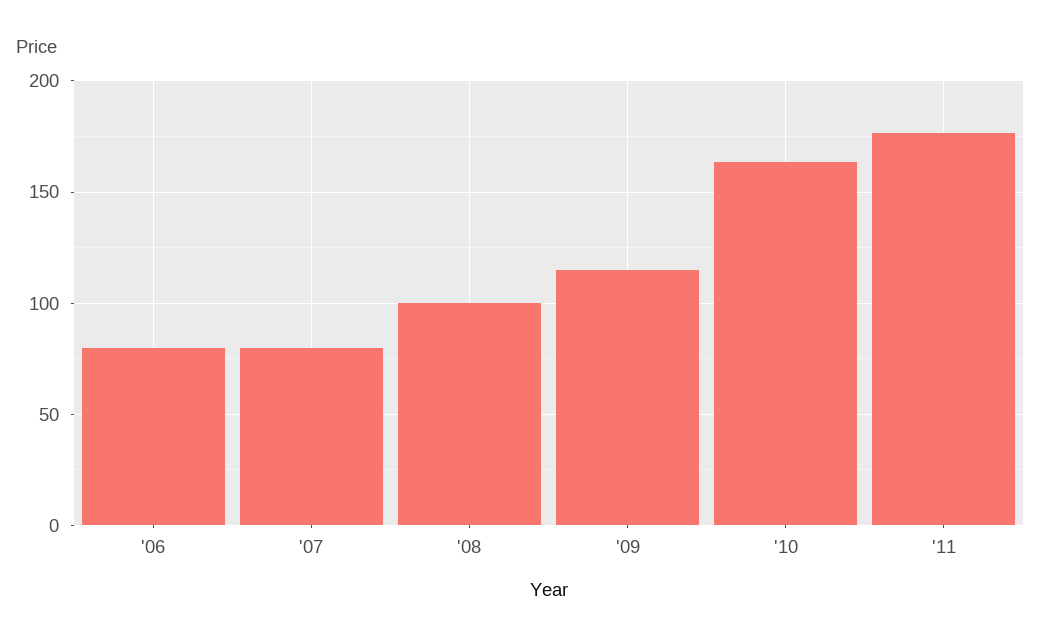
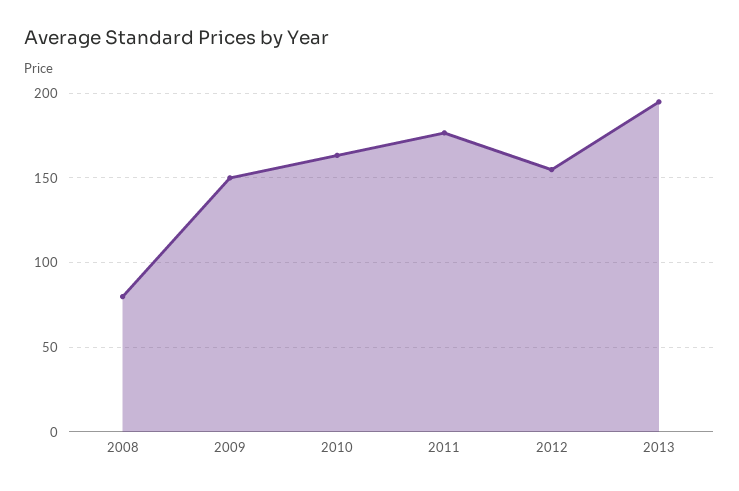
'06: 80 -> none
'07: 80 -> none
'08: 100 -> 80
'09: 115 -> 150
2012: none -> 155
2013: none -> 195

